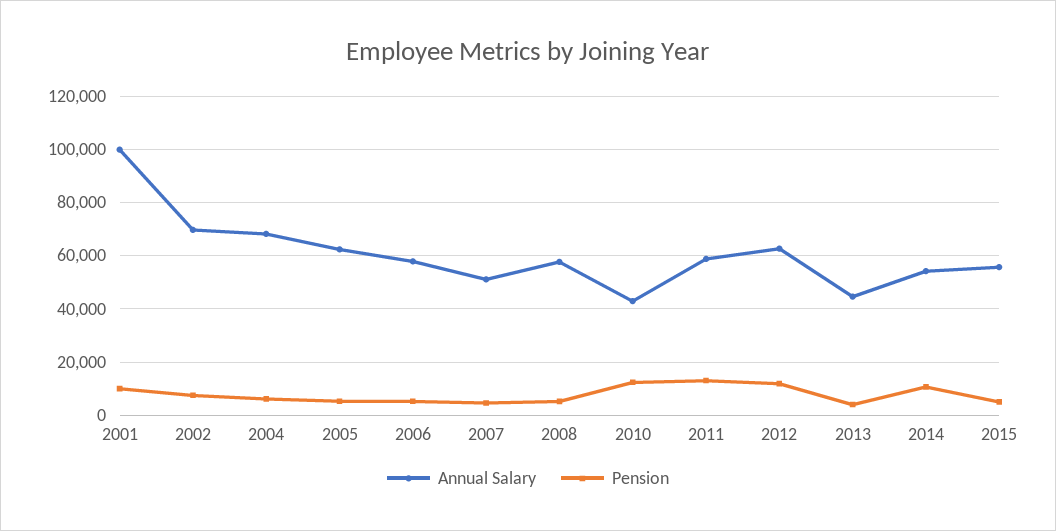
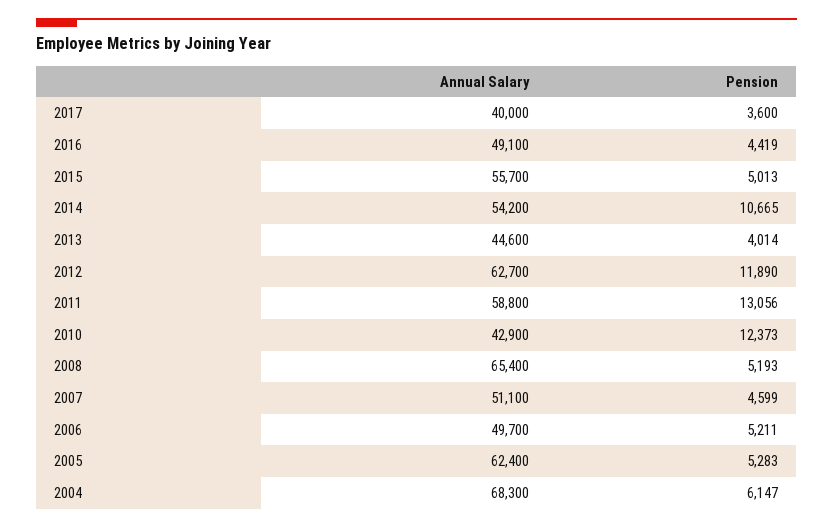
Annual Salary, 2001: 100000 -> none
Pension, 2001: 10000 -> none
Annual Salary, 2002: 70000 -> none
Pension, 2002: 7500 -> none
Annual Salary, 2006: 57500 -> 49700
Annual Salary, 2008: 57500 -> 65400
Annual Salary, 2017: none -> 40000
Pension, 2017: none -> 3600
Annual Salary, 2016: none -> 49100
Pension, 2016: none -> 4419

